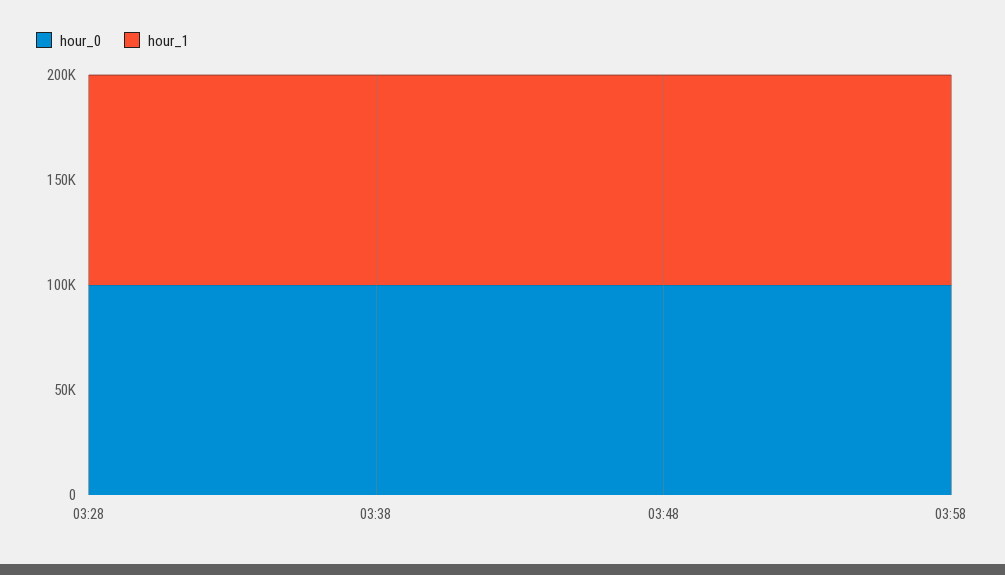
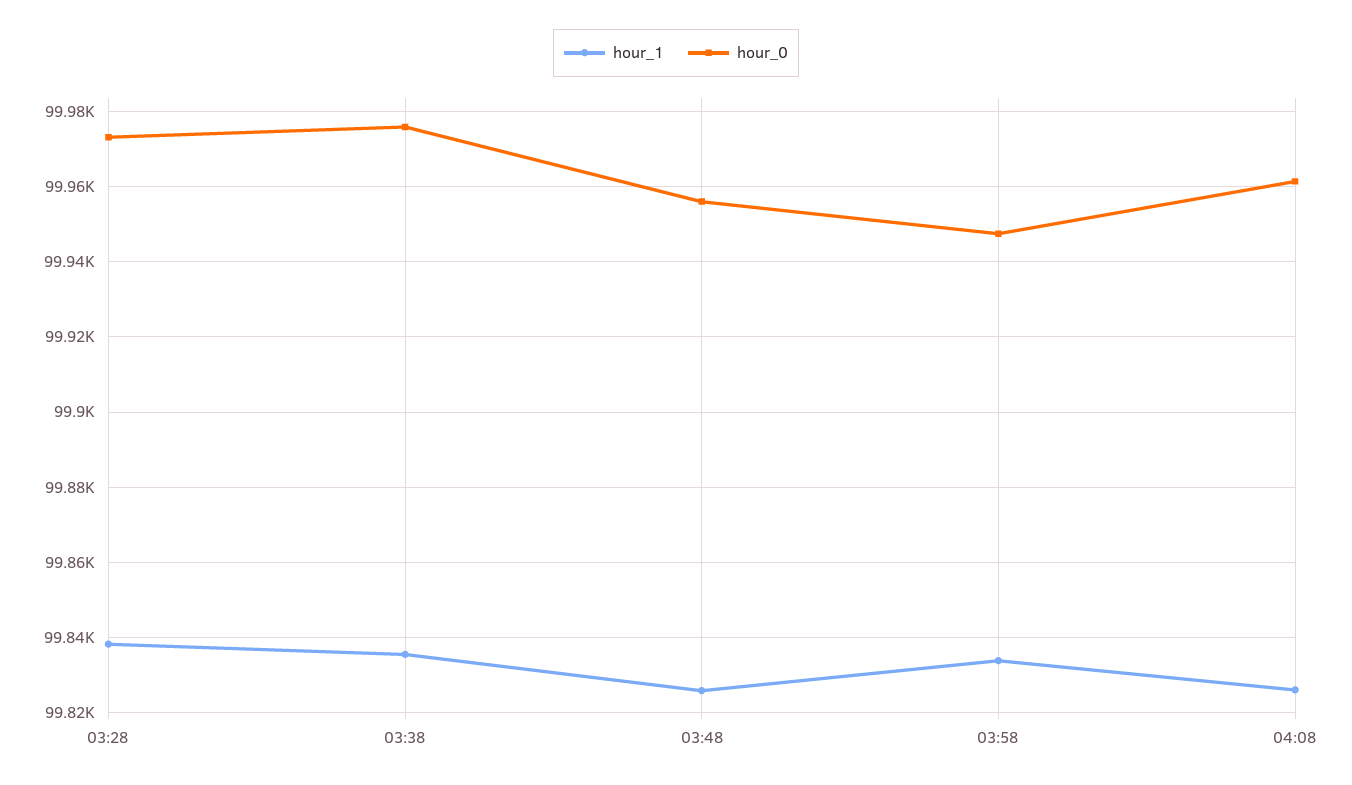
hour_1, 04:08: none -> 99826
hour_0, 04:08: none -> 99962

